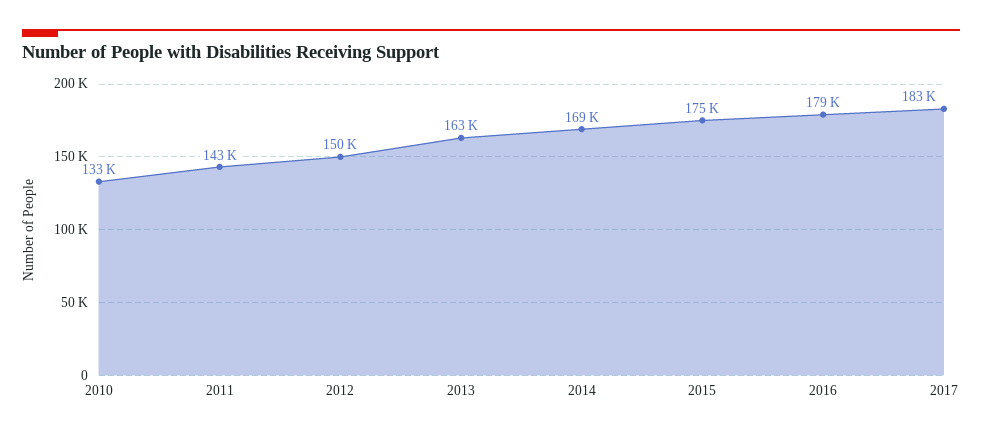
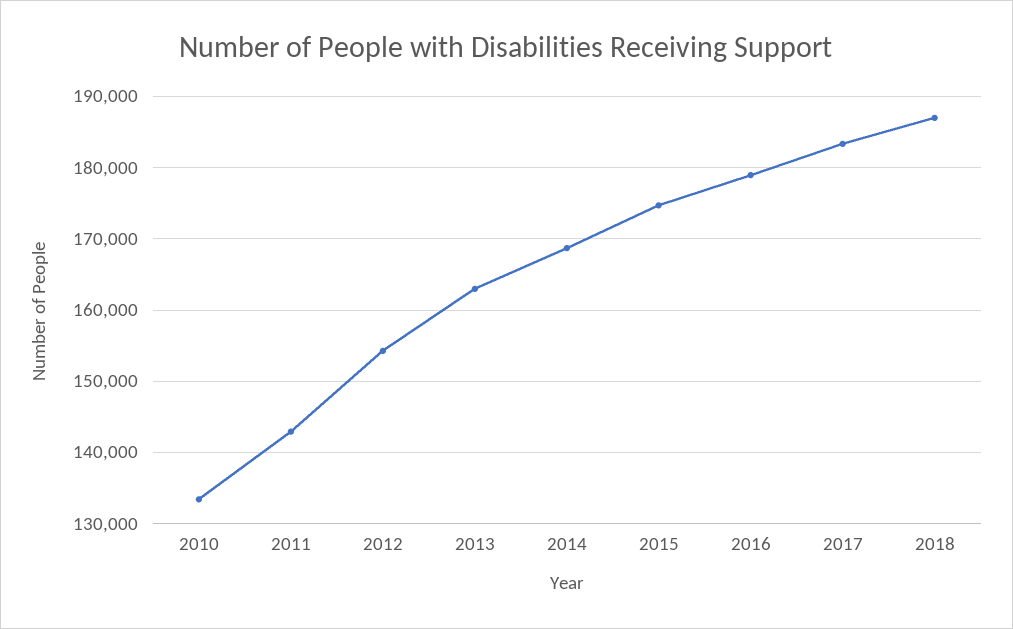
2012: 150000 -> 154000
2018: none -> 187000

